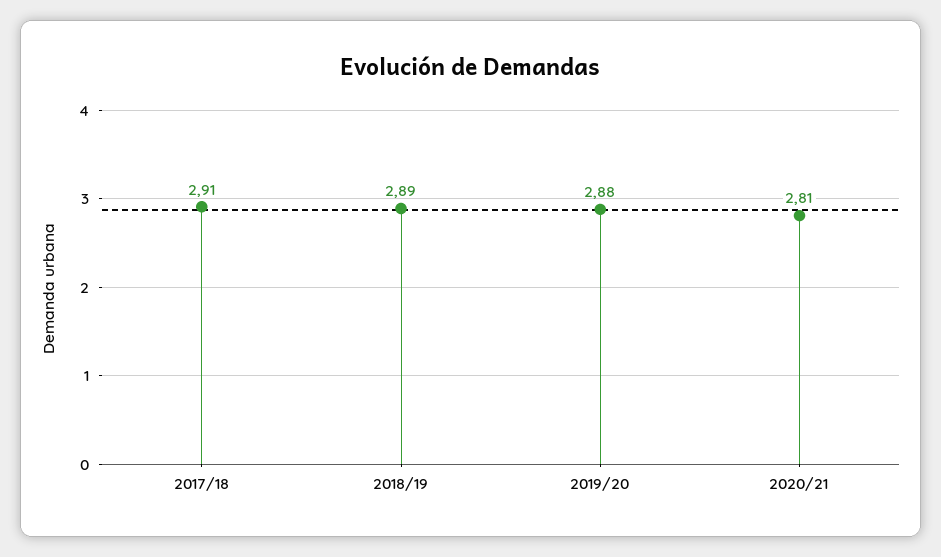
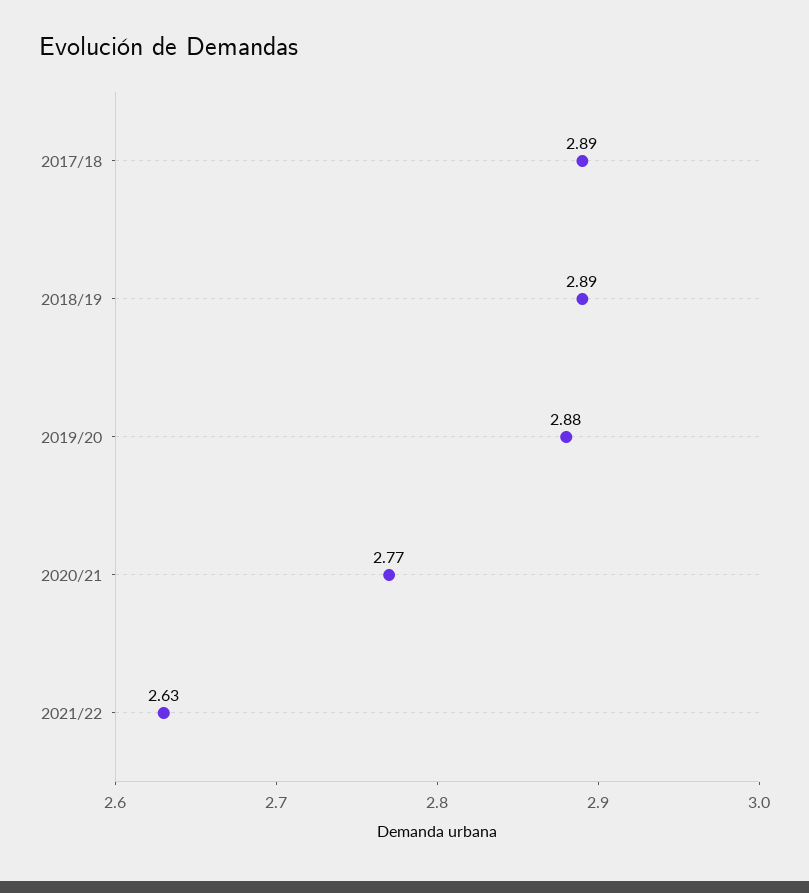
2017/18: 2.91 -> 2.89
2020/21: 2.81 -> 2.77
2021/22: none -> 2.63

